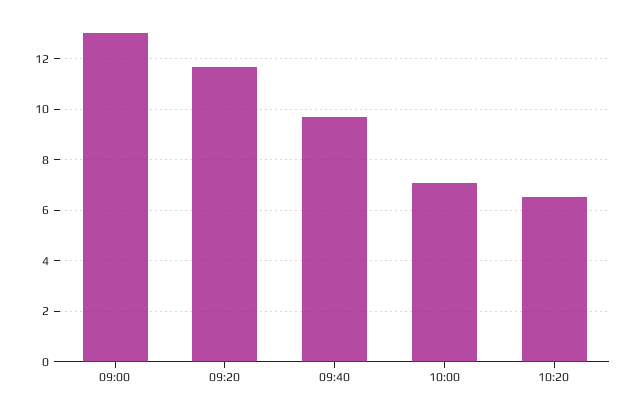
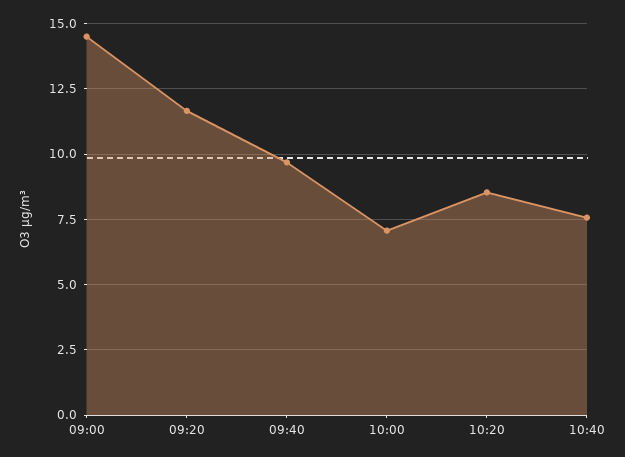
09:00: 13 -> 14.5
10:20: 6.5 -> 8.5
10:40: none -> 7.5

